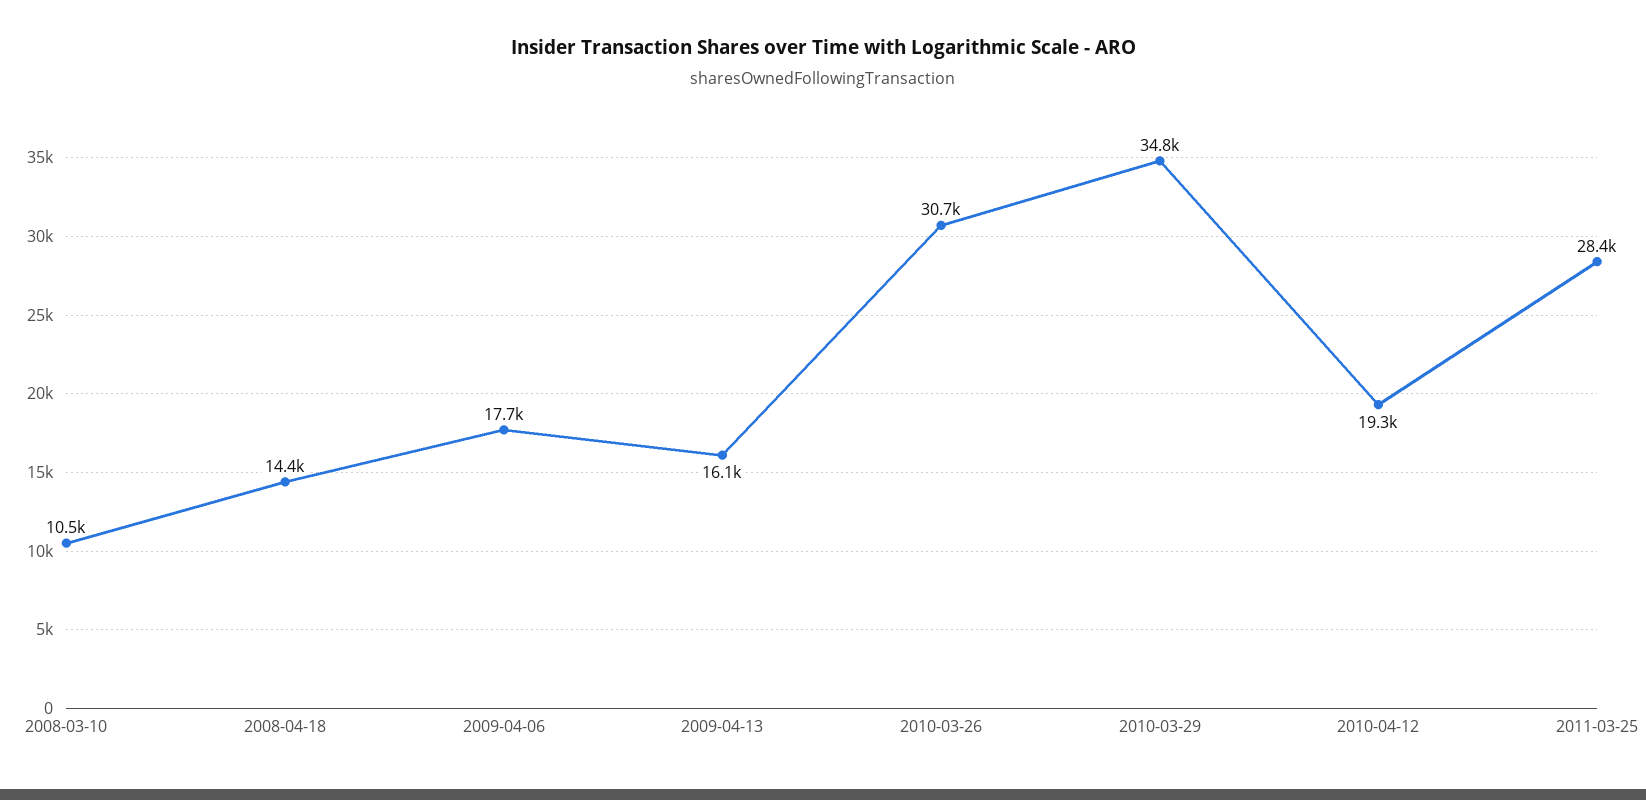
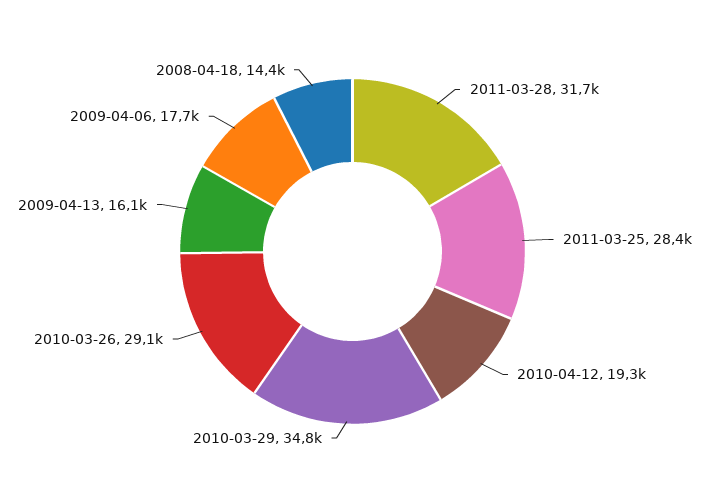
2008-03-10: 10500 -> none
2010-03-26: 30700 -> 29100
2011-03-28: none -> 31700

